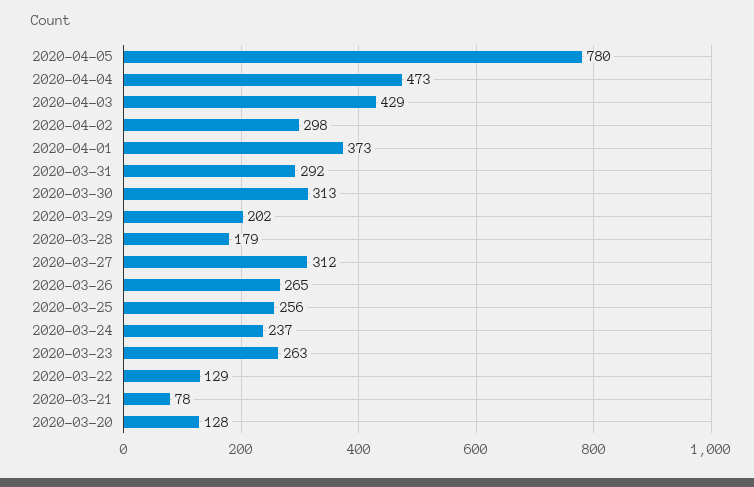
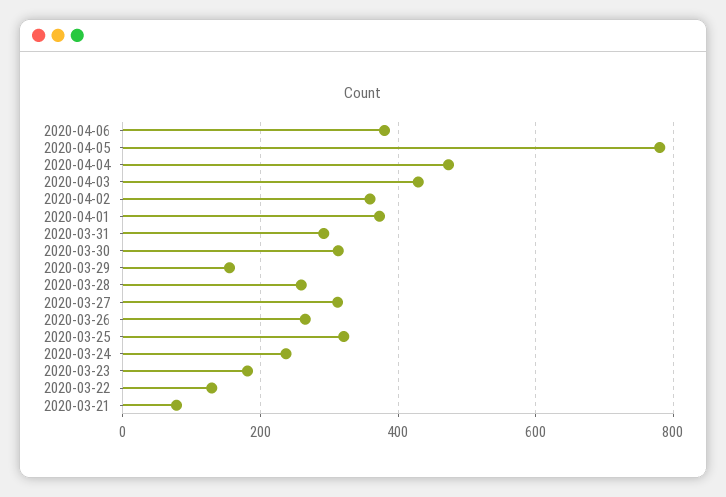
2020-04-02: 298 -> 360
2020-03-29: 202 -> 160
2020-03-28: 179 -> 260
2020-03-25: 256 -> 320
2020-03-23: 263 -> 180
2020-03-20: 128 -> none
2020-04-06: none -> 380

